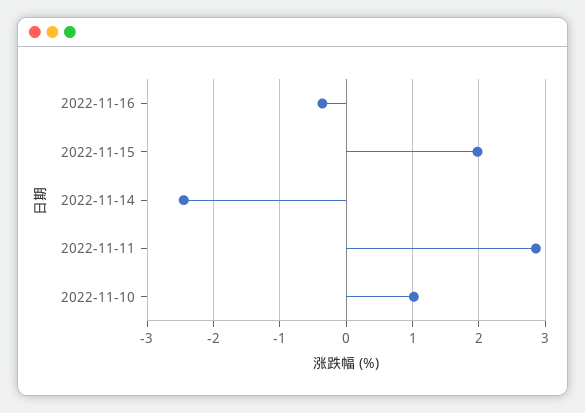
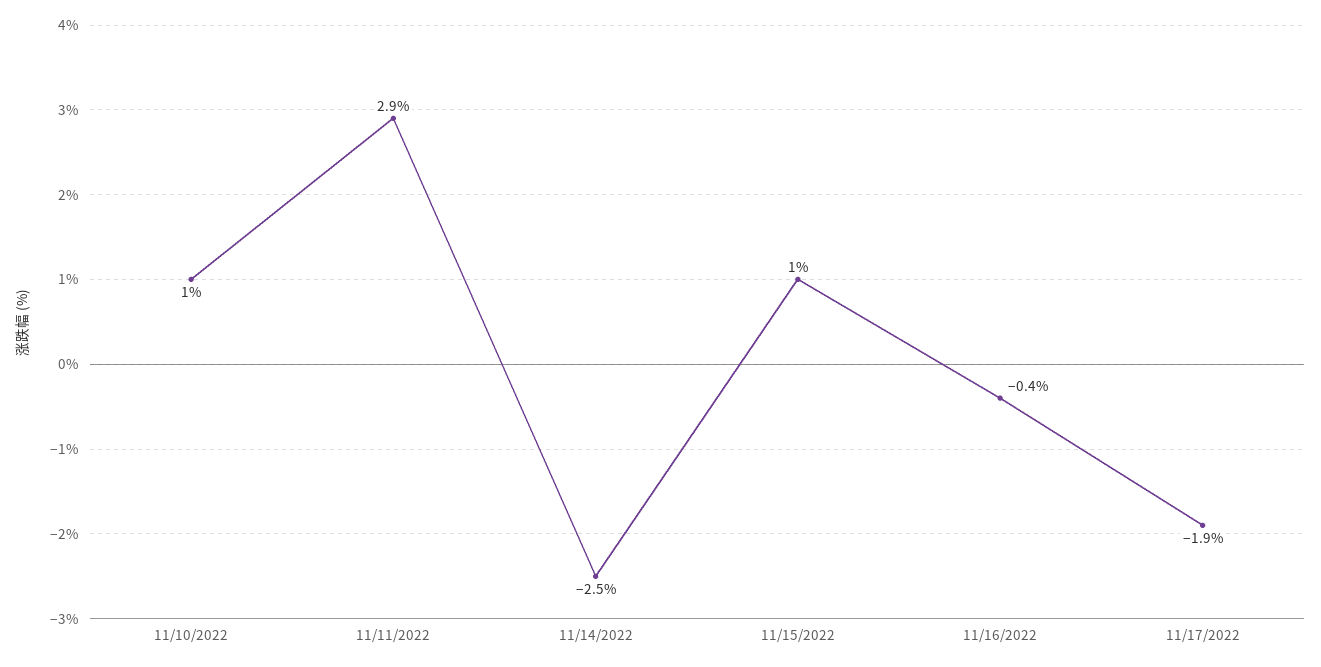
2022-11-15: 2 -> 1
11/17/2022: none -> -1.9

